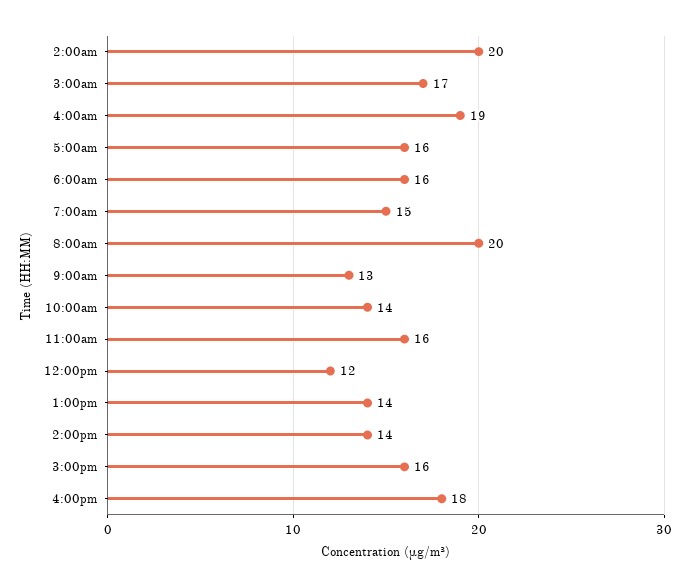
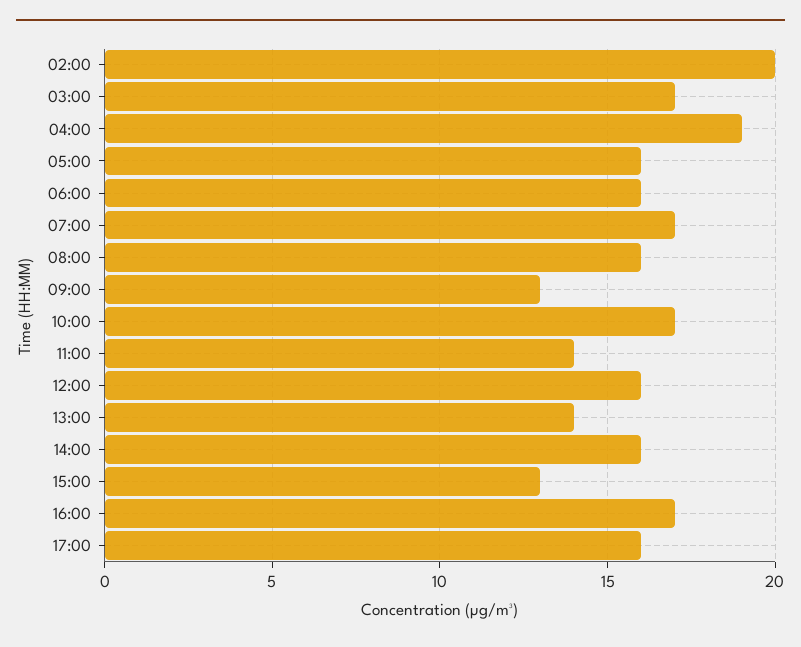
7:00am: 15 -> 17
8:00am: 20 -> 16
10:00am: 14 -> 17
11:00am: 16 -> 14
12:00pm: 12 -> 16
2:00pm: 14 -> 16
3:00pm: 16 -> 13
4:00pm: 18 -> 17
17:00: none -> 16

